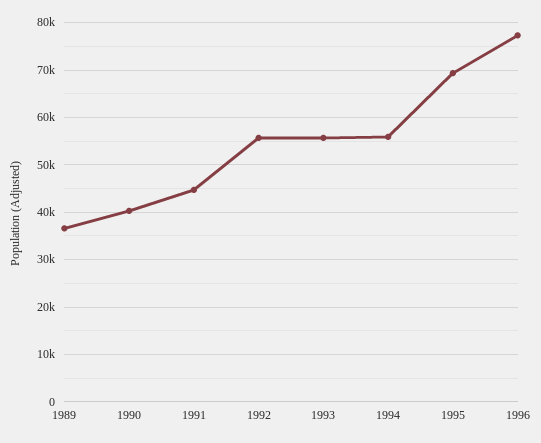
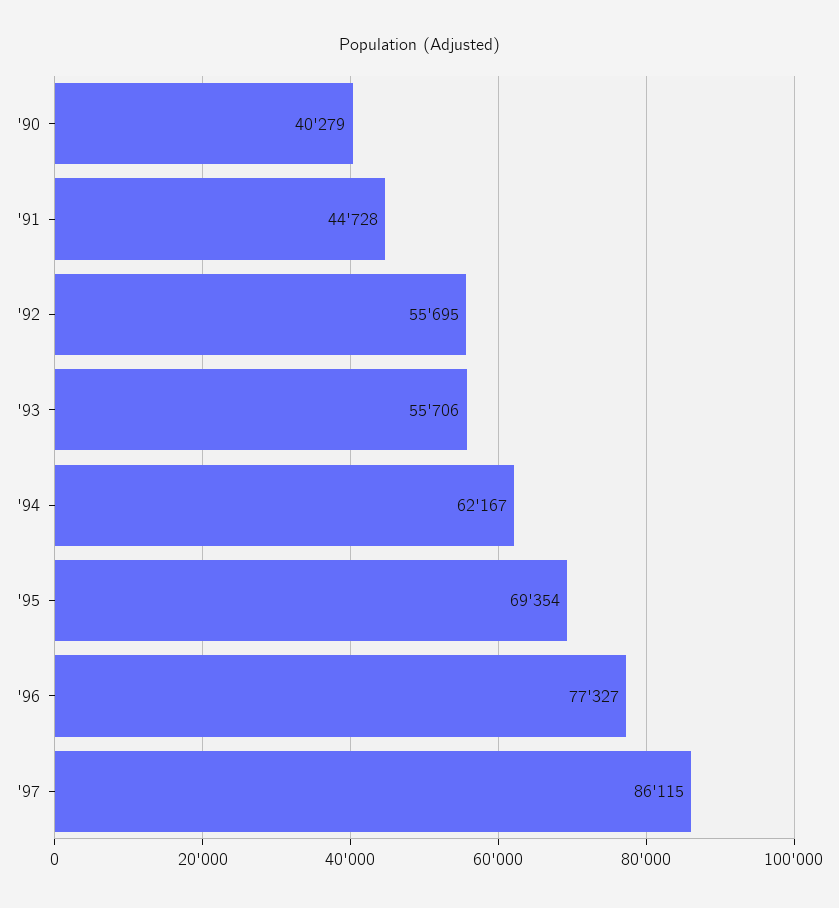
1989: 36000 -> none
1994: 56000 -> 62167
'97: none -> 86115

